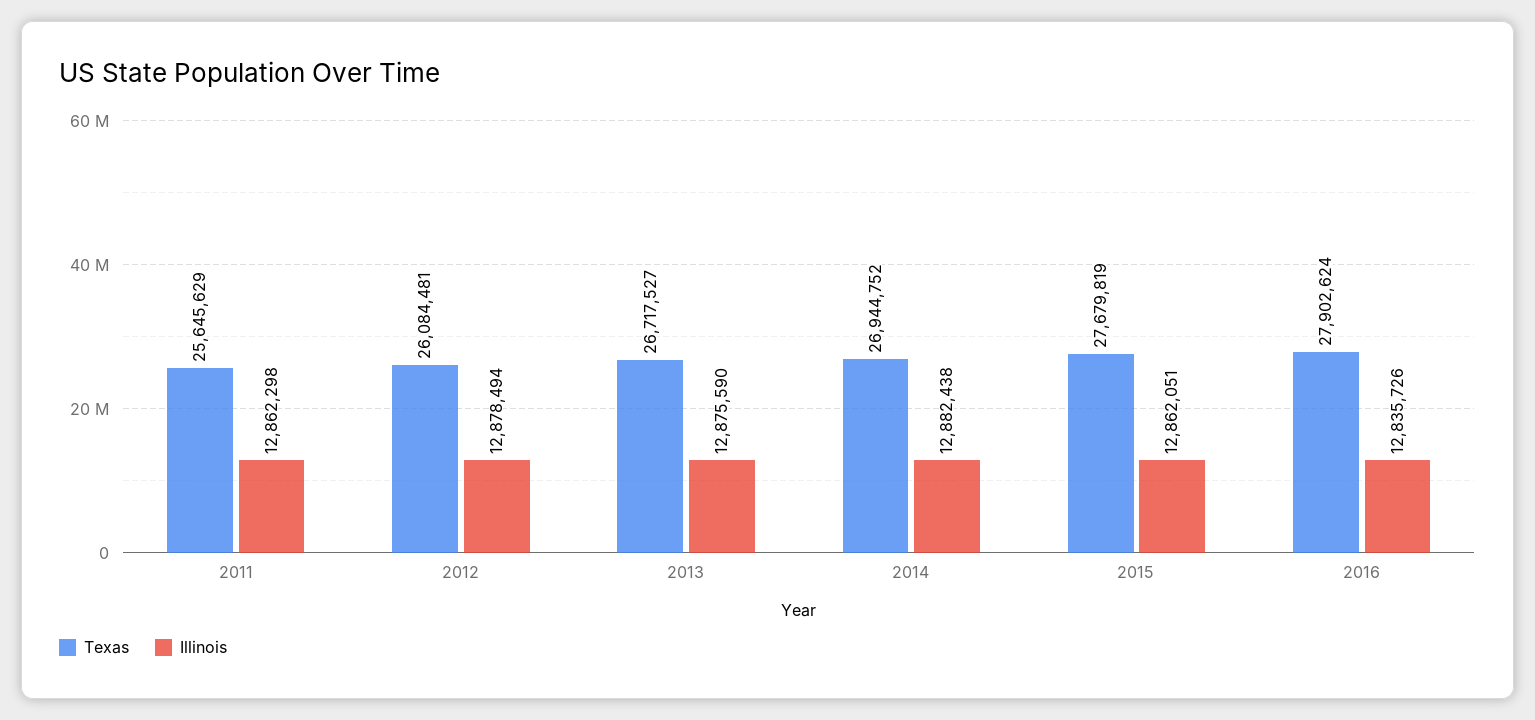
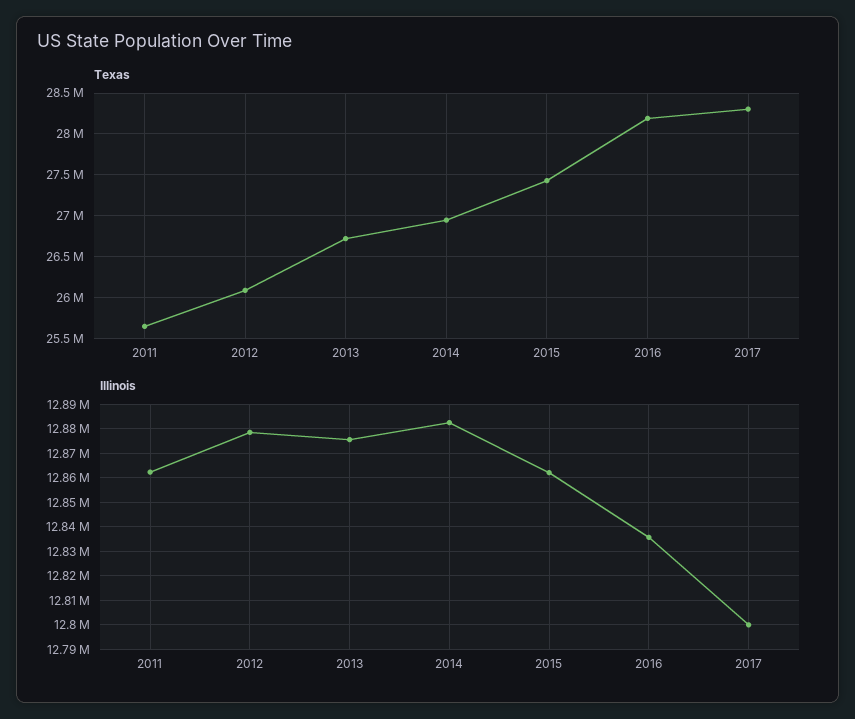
Texas, 2015: 27679819 -> 27400000
Texas, 2016: 27902624 -> 28200000
Texas, 2017: none -> 28300000
Illinois, 2017: none -> 12800000

